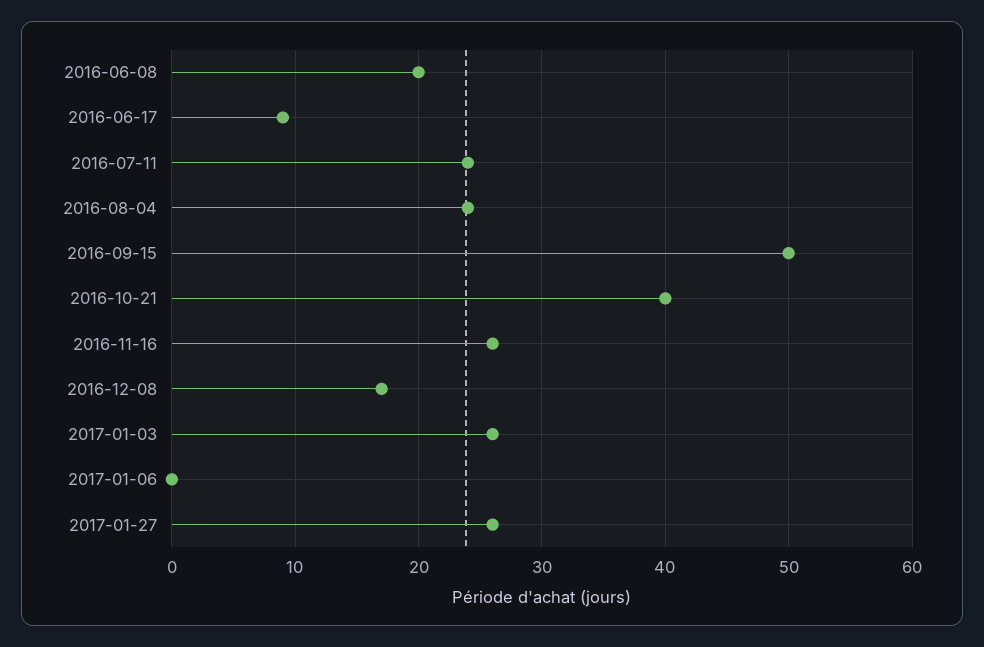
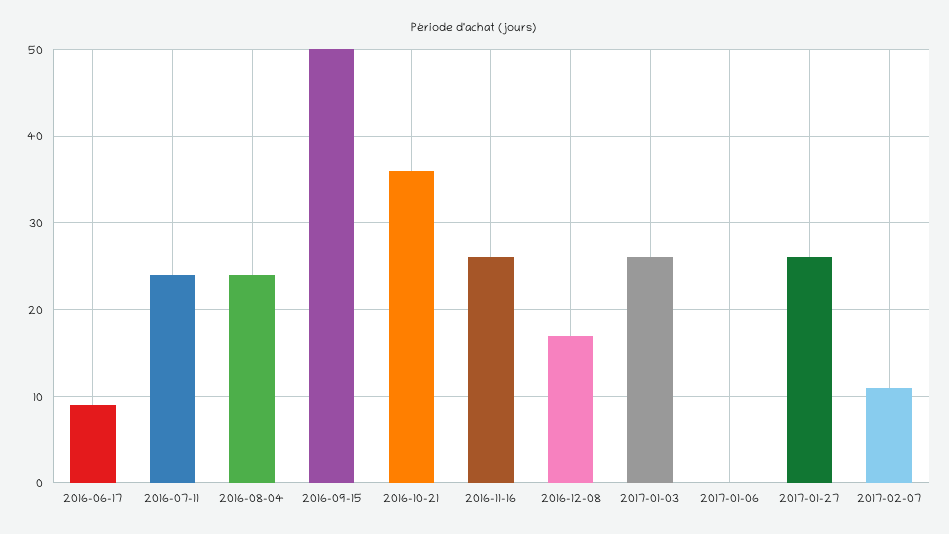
2016-06-08: 20 -> none
2016-10-21: 40 -> 36
2017-02-07: none -> 11

